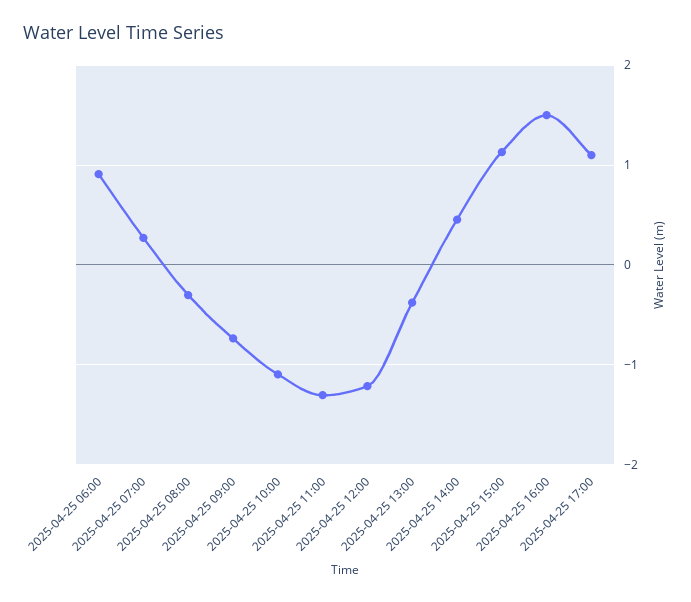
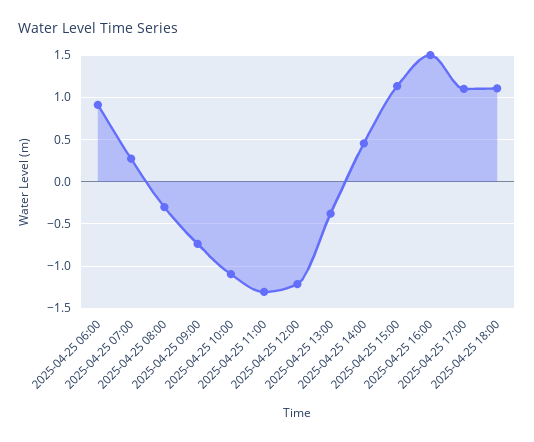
2025-04-25 18:00: none -> 1.1

